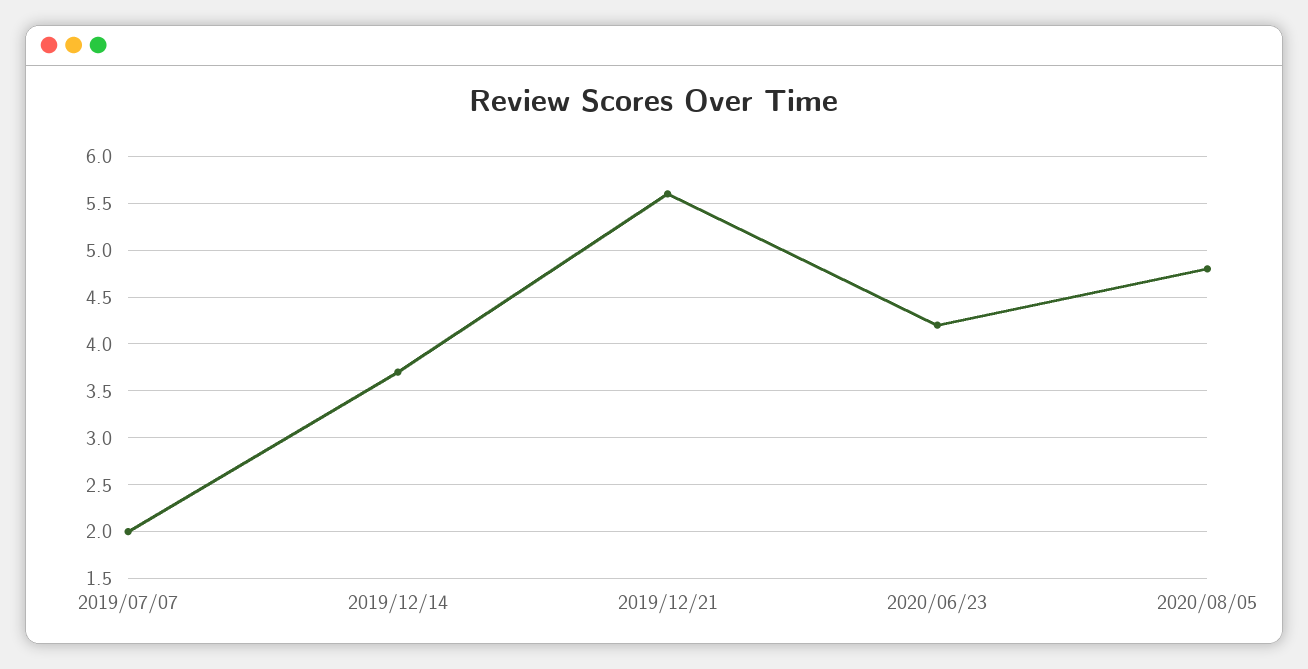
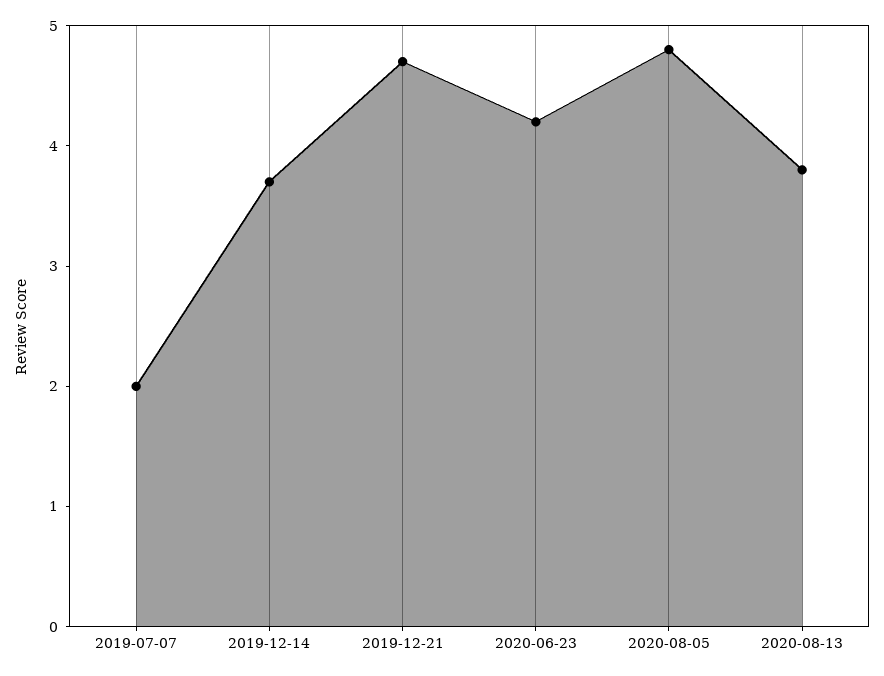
2019/12/21: 5.6 -> 4.7
2020-08-13: none -> 3.8

